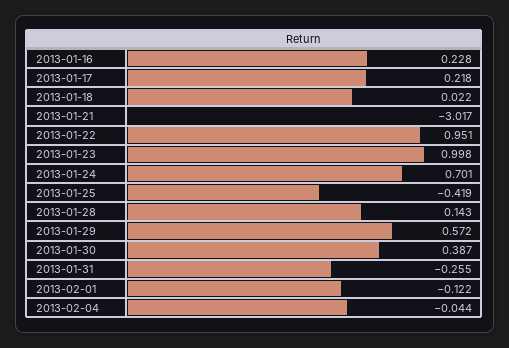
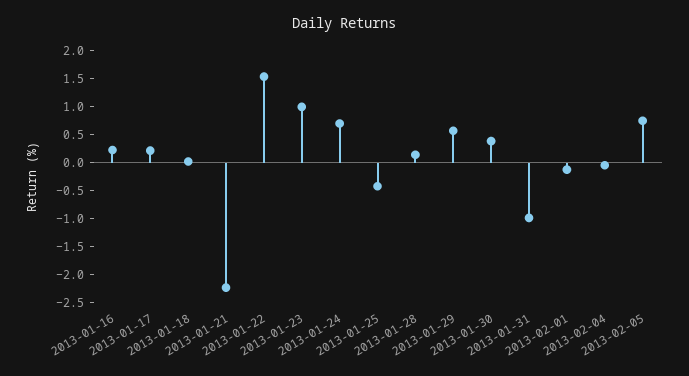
2013-01-21: -3.017 -> -2.25
2013-01-22: 0.951 -> 1.5
2013-01-31: -0.255 -> -1
2013-02-05: none -> 0.75

